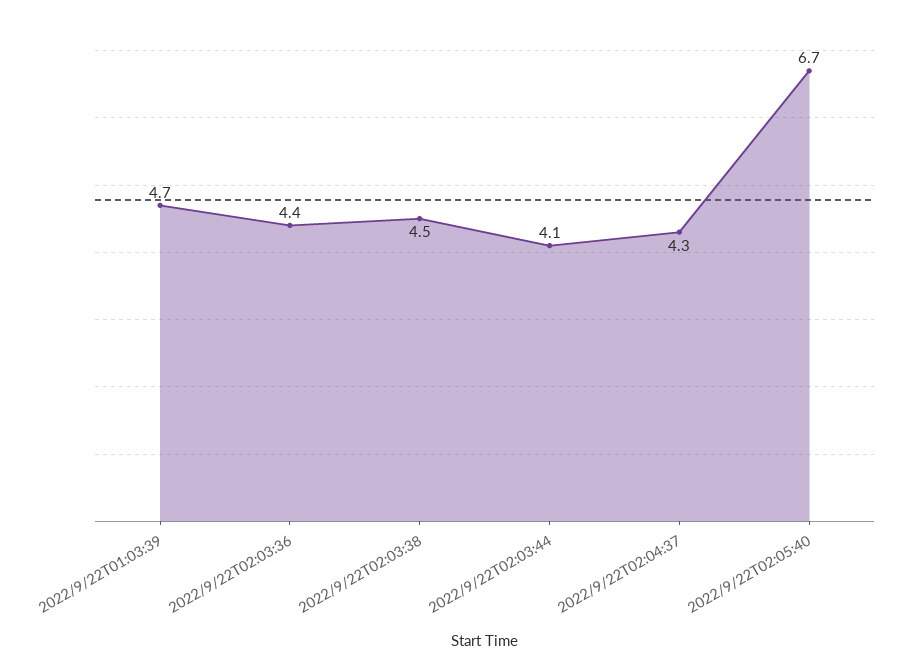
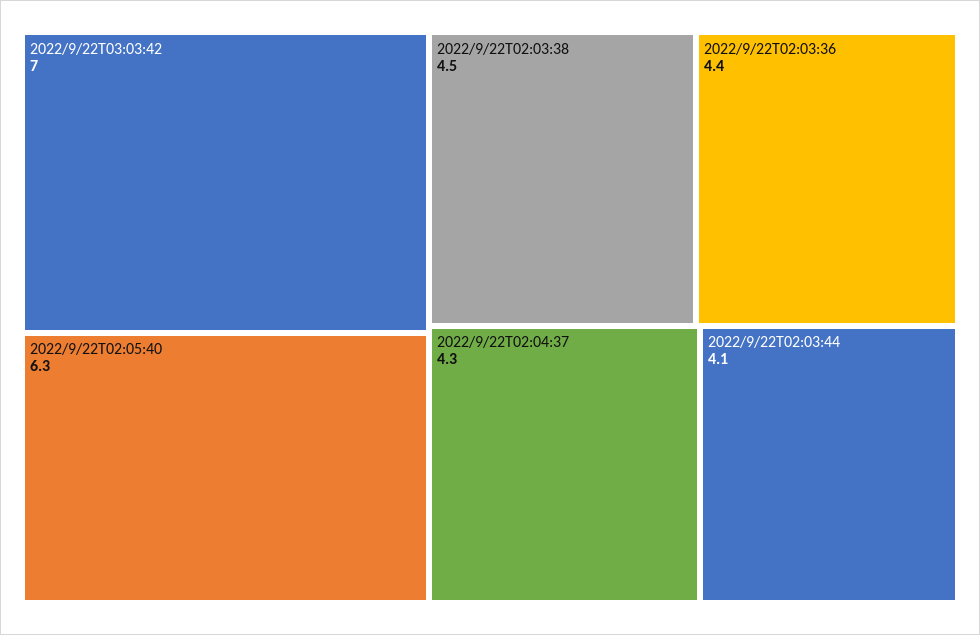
2022/9/22T01:03:39: 4.7 -> none
2022/9/22T02:05:40: 6.7 -> 6.3
2022/9/22T03:03:42: none -> 7

